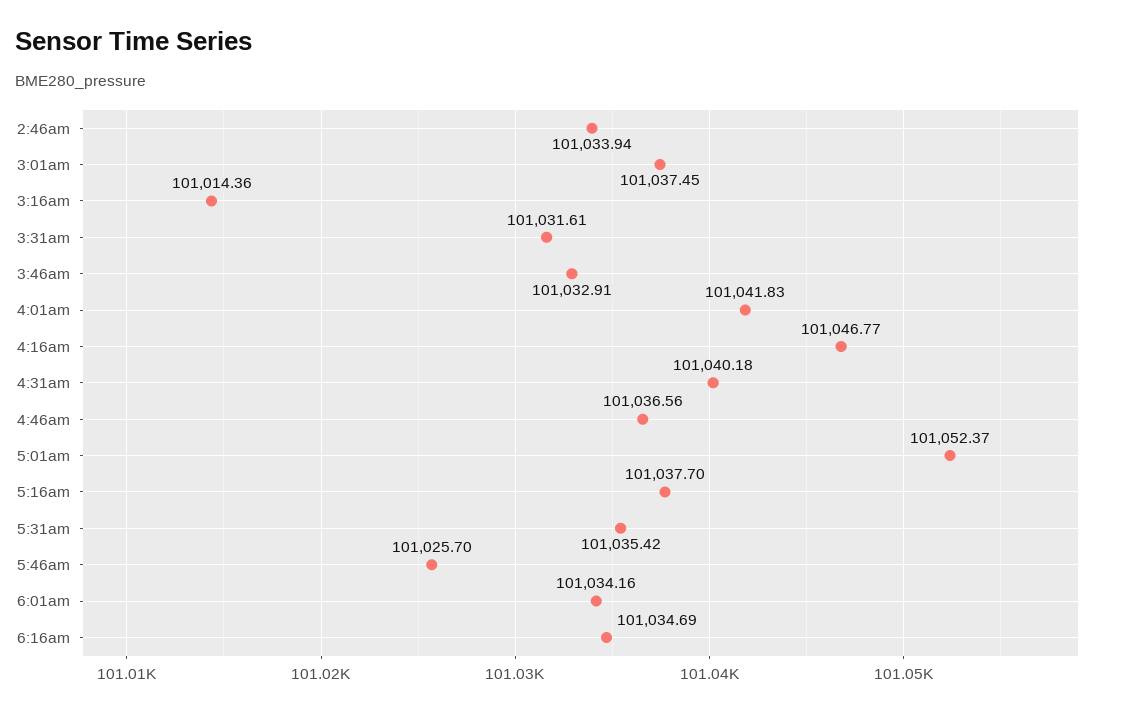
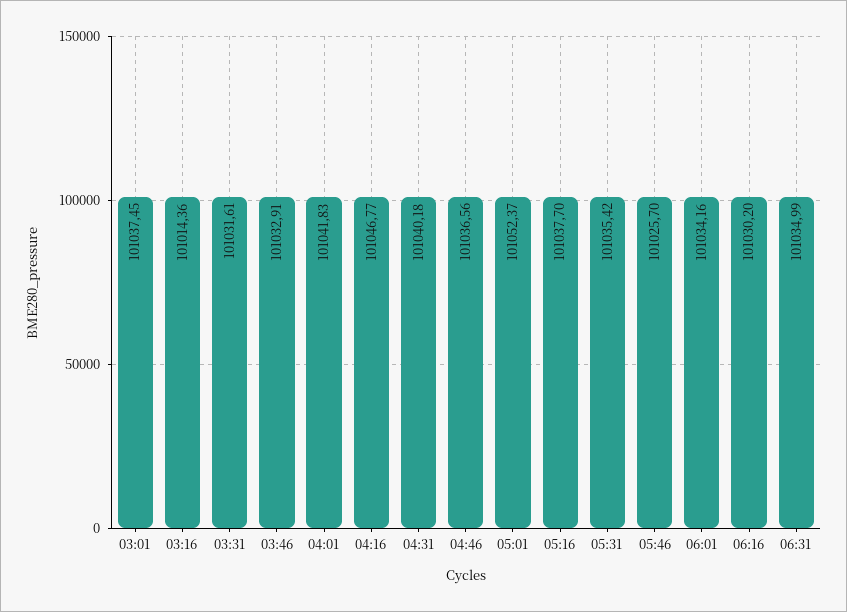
2:46am: 101033.94 -> none
6:16am: 101034.69 -> 101030.2
06:31: none -> 101034.99

